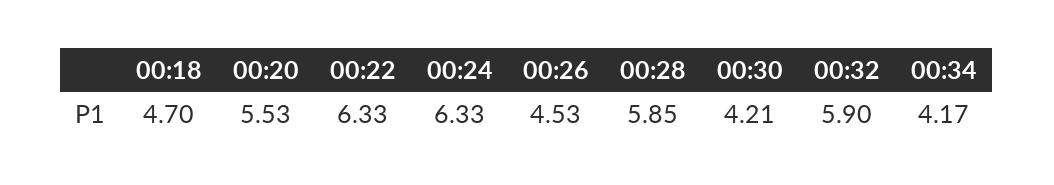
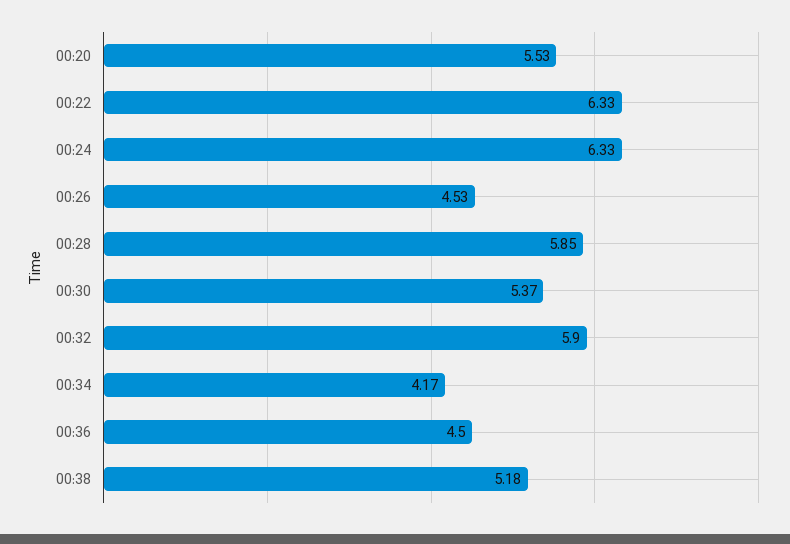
00:18: 4.7 -> none
00:30: 4.21 -> 5.37
00:36: none -> 4.5
00:38: none -> 5.18

